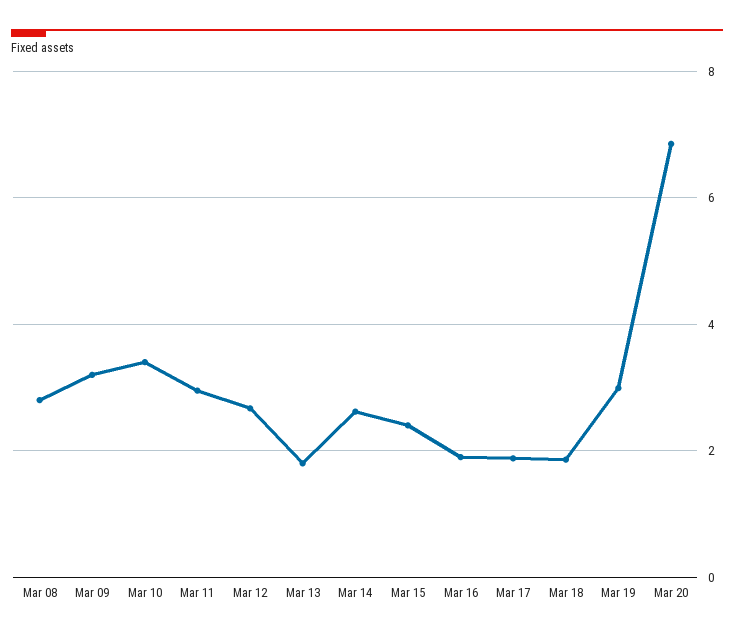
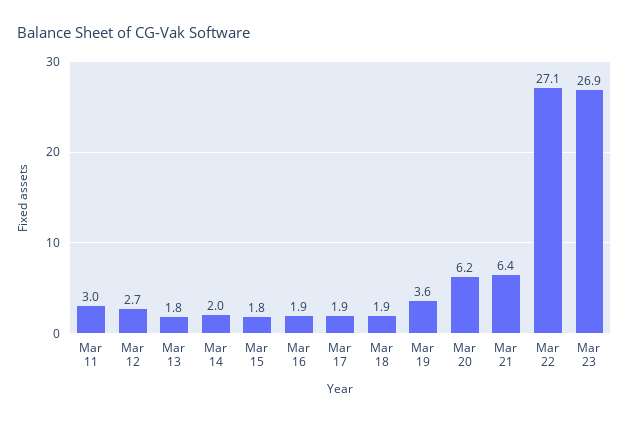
Mar 08: 2.8 -> none
Mar 09: 3.2 -> none
Mar 10: 3.4 -> none
Mar 14: 2.6 -> 2
Mar 15: 2.4 -> 1.8
Mar 19: 3 -> 3.6
Mar 20: 6.8 -> 6.2
Mar 21: none -> 6.4
Mar 22: none -> 27.1
Mar 23: none -> 26.9

